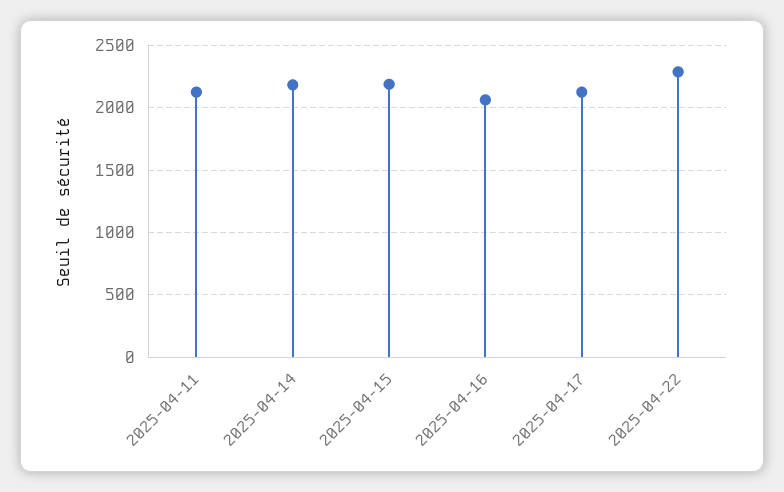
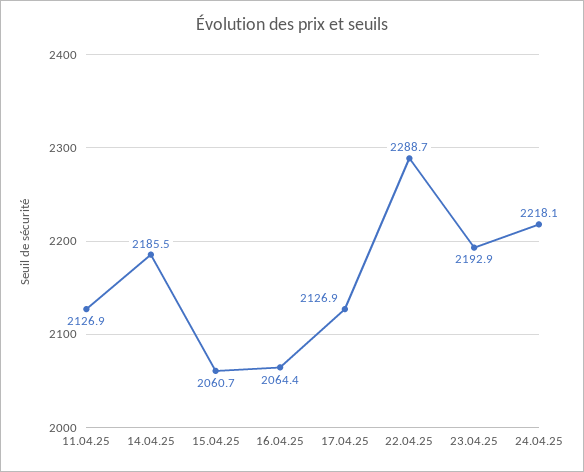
2025-04-15: 2200 -> 2060.7
23.04.25: none -> 2192.9
24.04.25: none -> 2218.1

